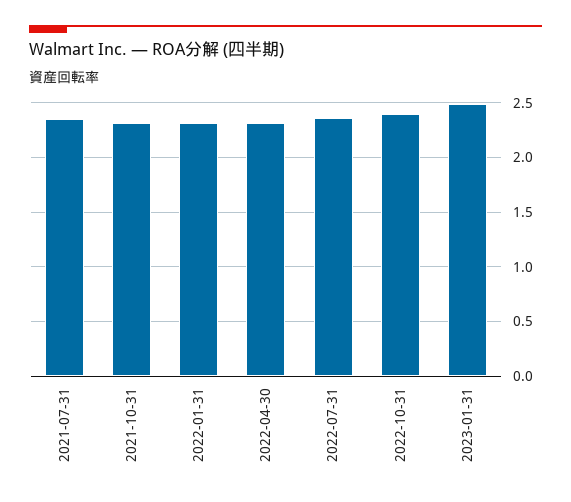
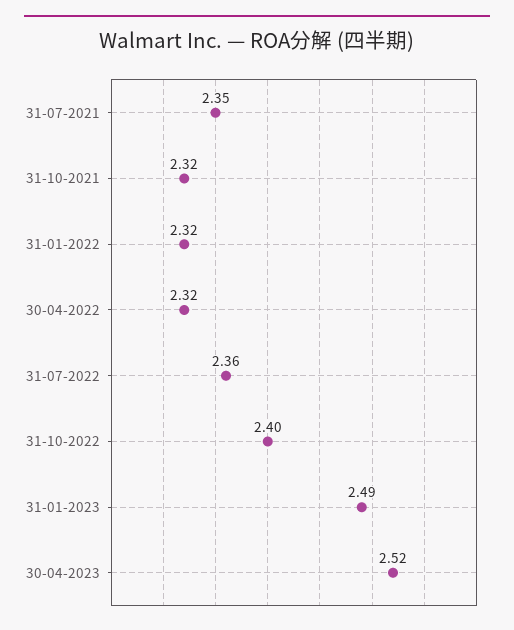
30-04-2023: none -> 2.52

